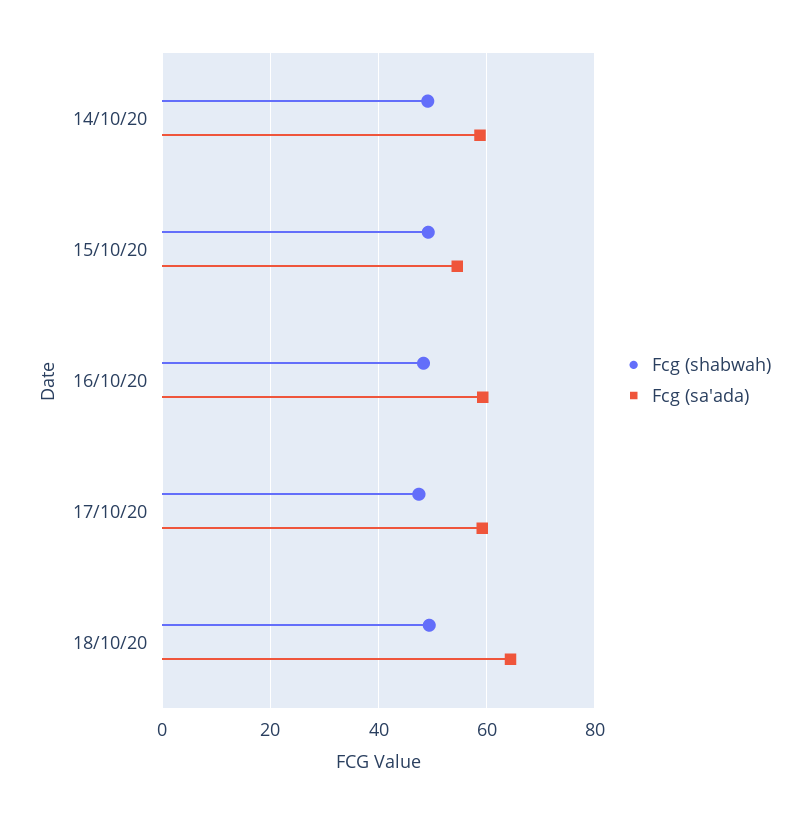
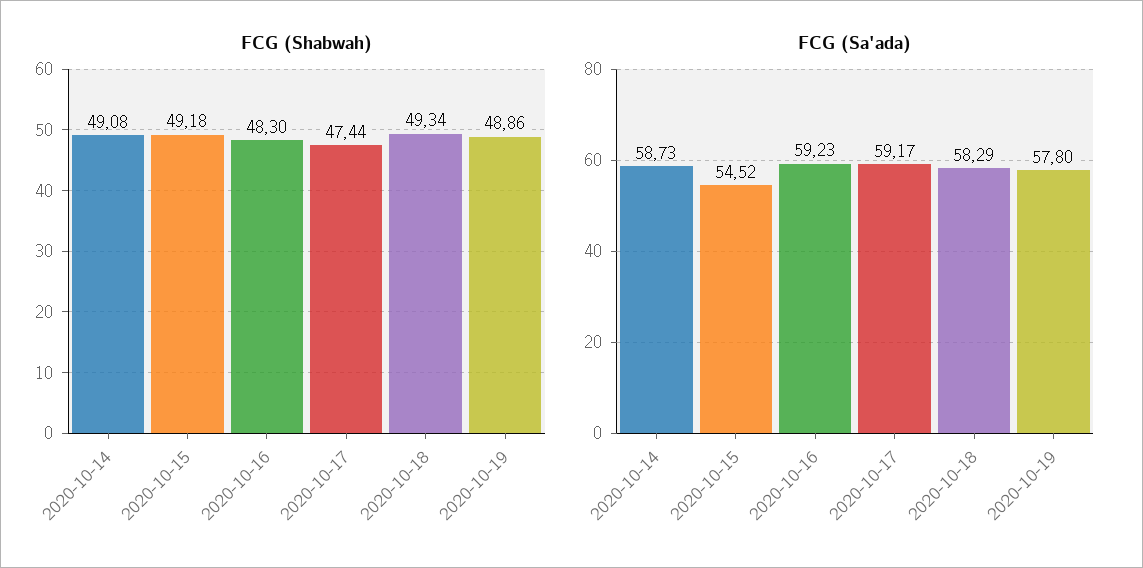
Fcg (sa'ada), 18/10/20: 64 -> 58.29
Fcg (shabwah), 2020-10-19: none -> 48.86
Fcg (sa'ada), 2020-10-19: none -> 57.8

